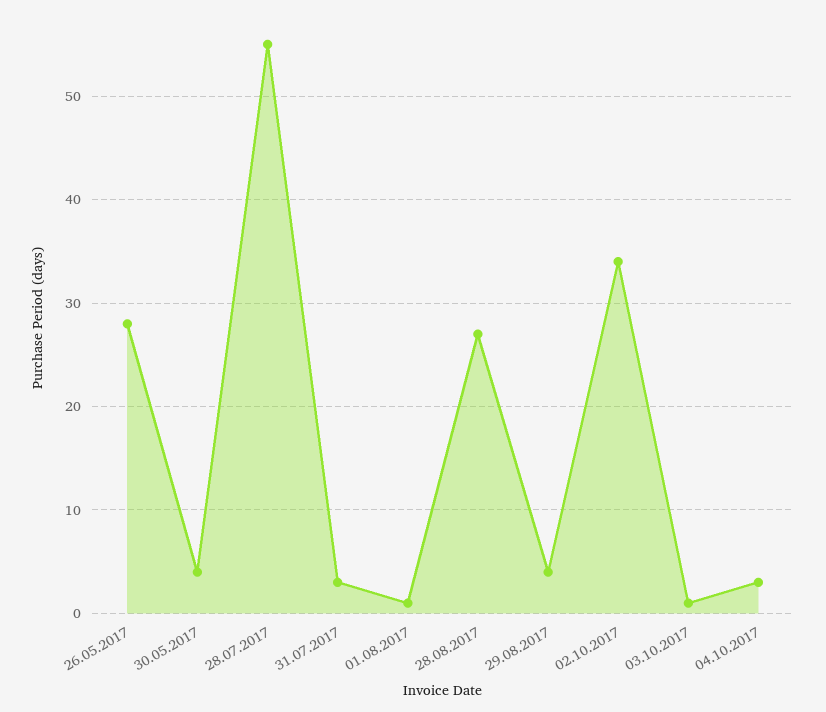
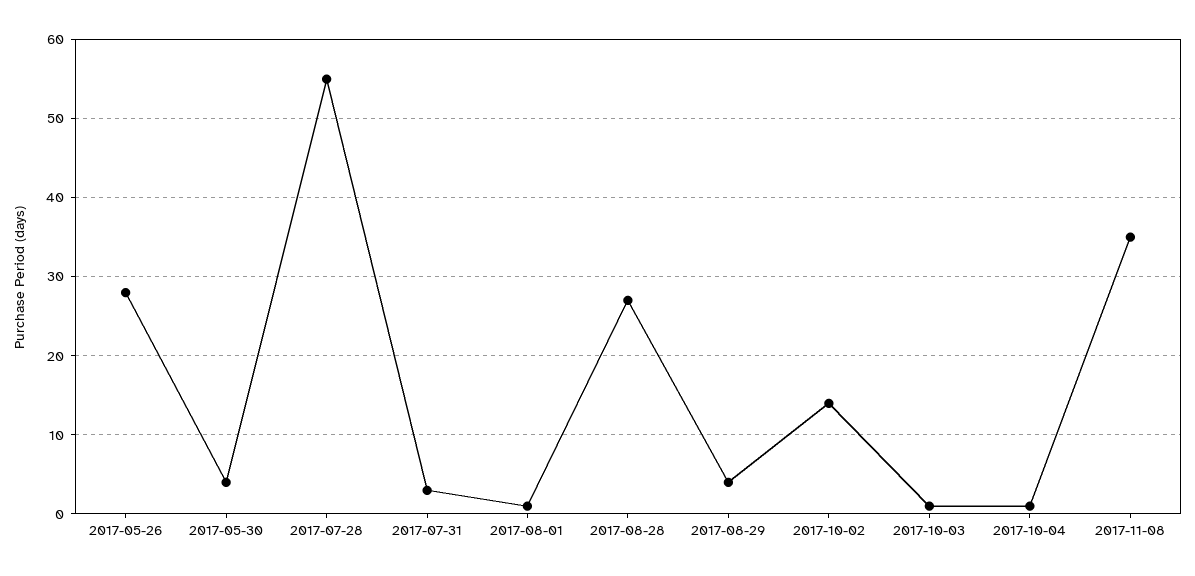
02.10.2017: 34 -> 14
04.10.2017: 3 -> 1
2017-11-08: none -> 35

